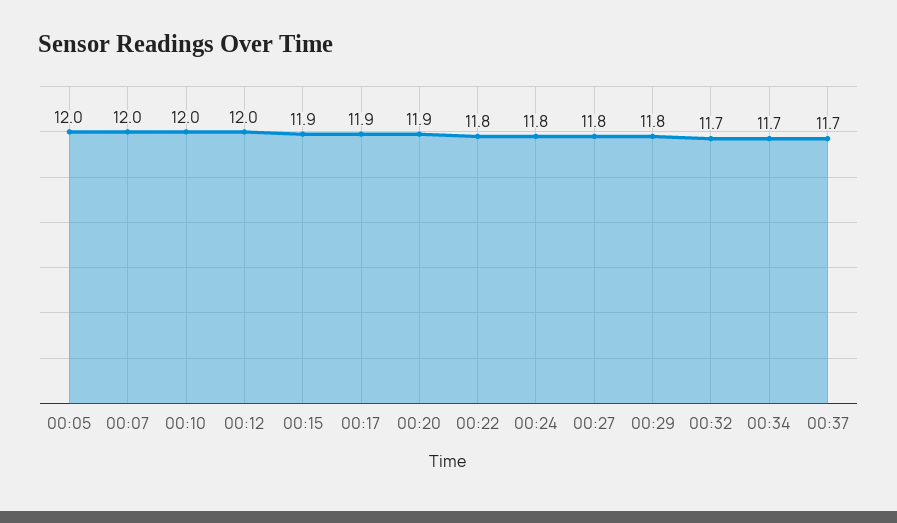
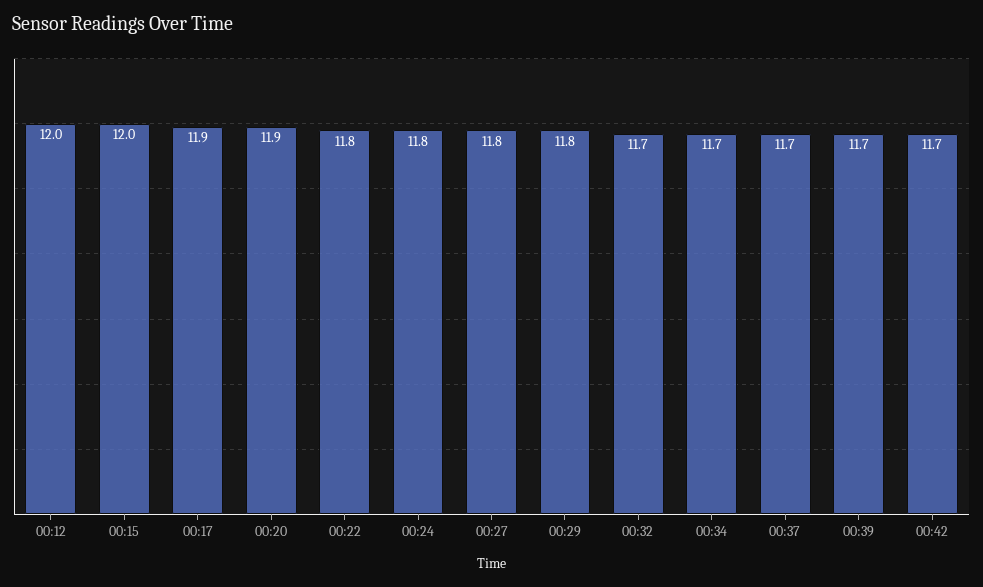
00:05: 12 -> none
00:07: 12 -> none
00:10: 12 -> none
00:15: 11.9 -> 12
00:39: none -> 11.7
00:42: none -> 11.7

